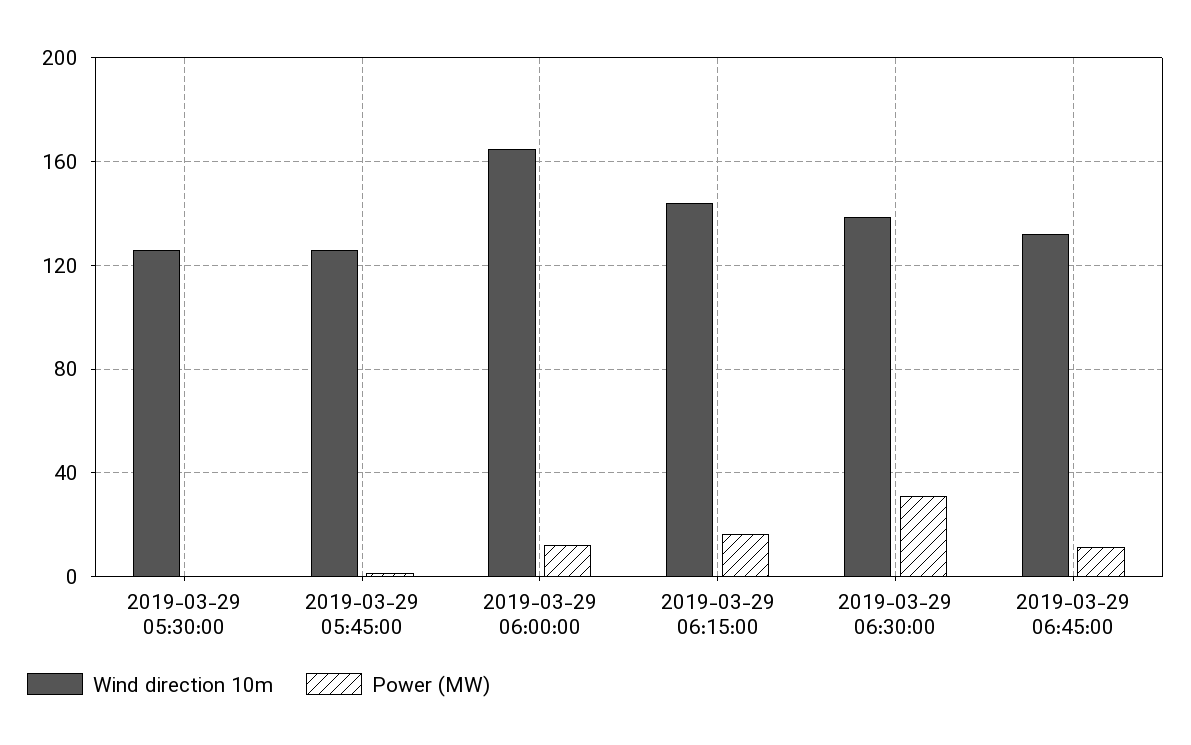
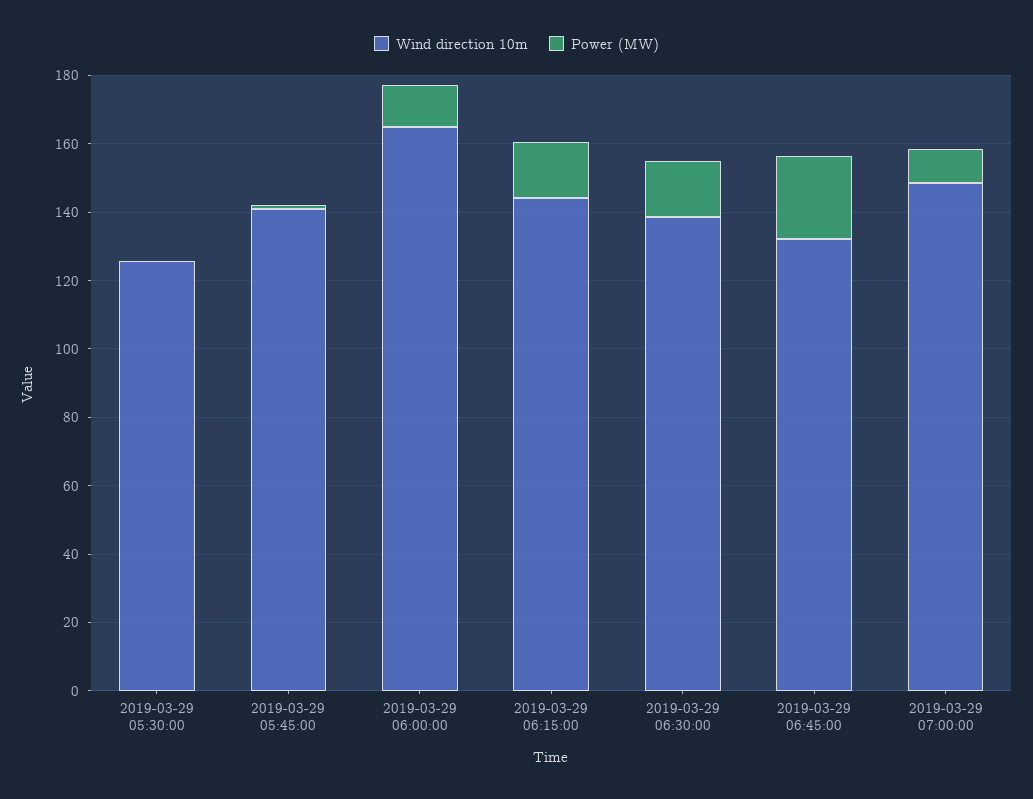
Wind direction 10m, 2019-03-29 05:45:00: 125 -> 140
Power (MW), 2019-03-29 06:30:00: 30 -> 15
Power (MW), 2019-03-29 06:45:00: 10 -> 25
Wind direction 10m, 2019-03-29 07:00:00: none -> 150
Power (MW), 2019-03-29 07:00:00: none -> 10

